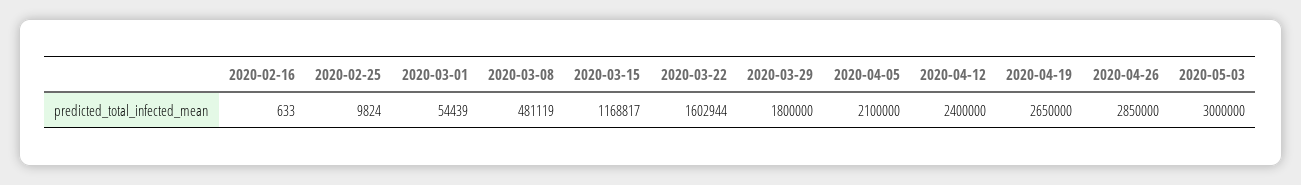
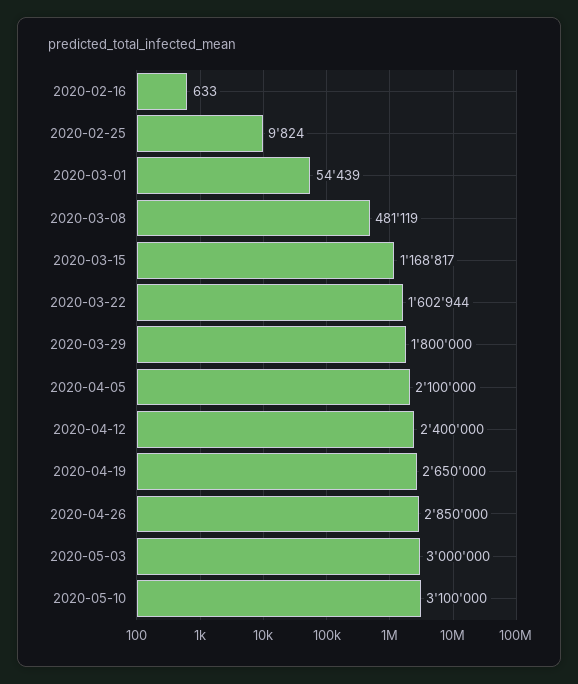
2020-05-10: none -> 3100000

